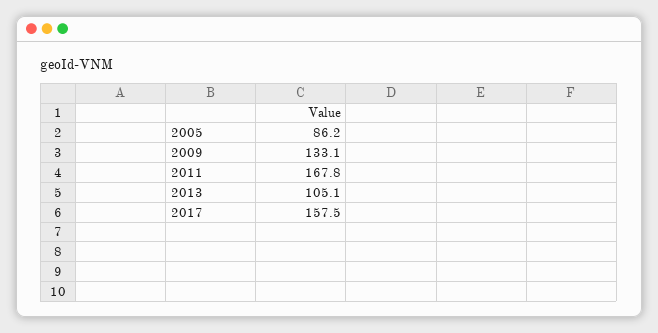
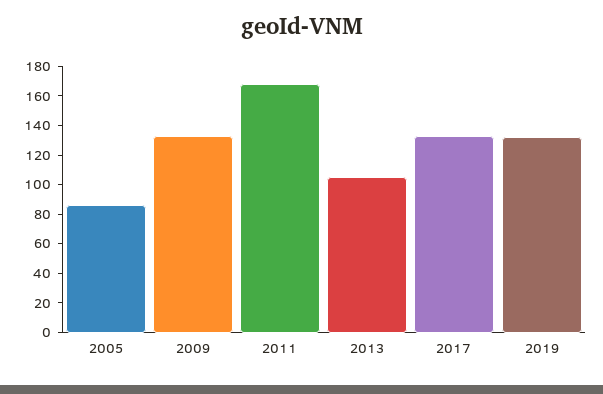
2017: 157.5 -> 130
2019: none -> 130

